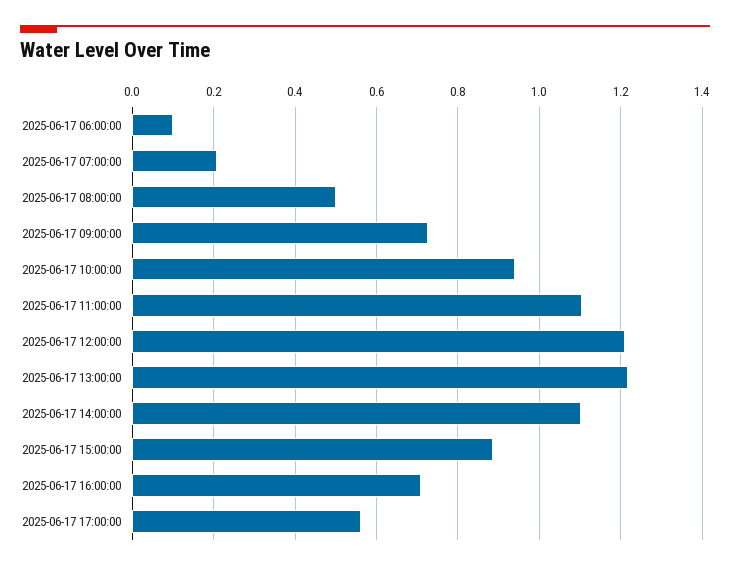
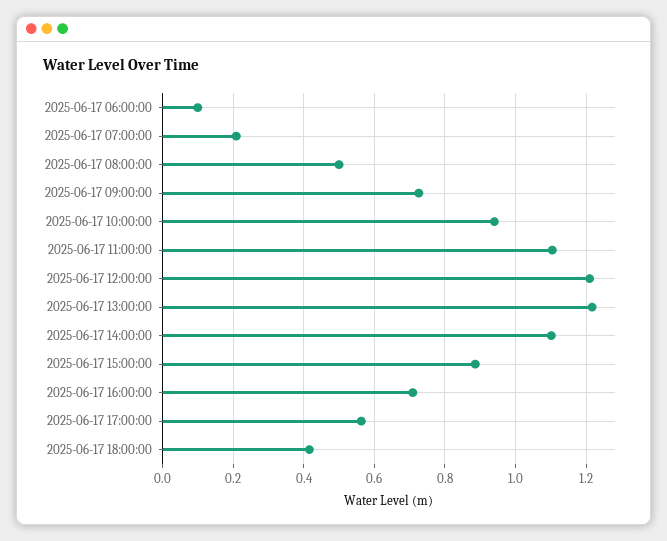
2025-06-17 18:00:00: none -> 0.42

